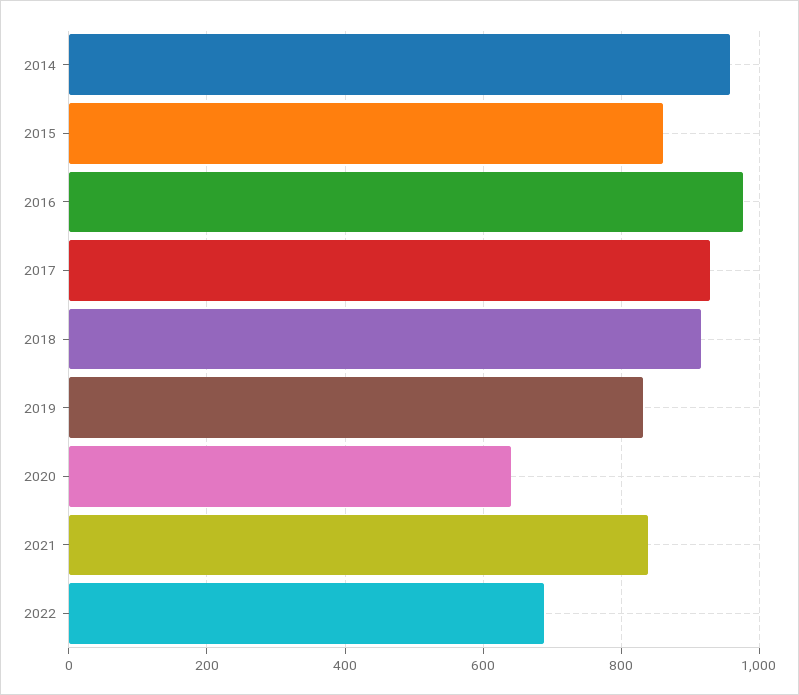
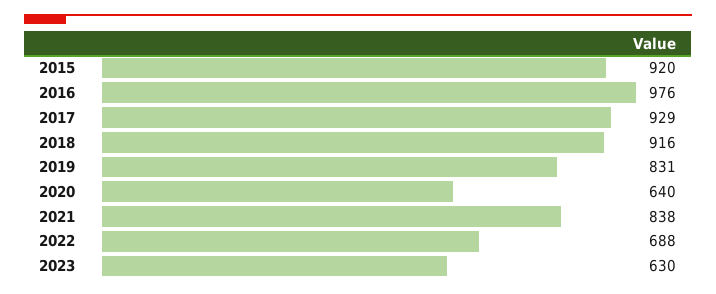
2014: 960 -> none
2015: 860 -> 920
2023: none -> 630

